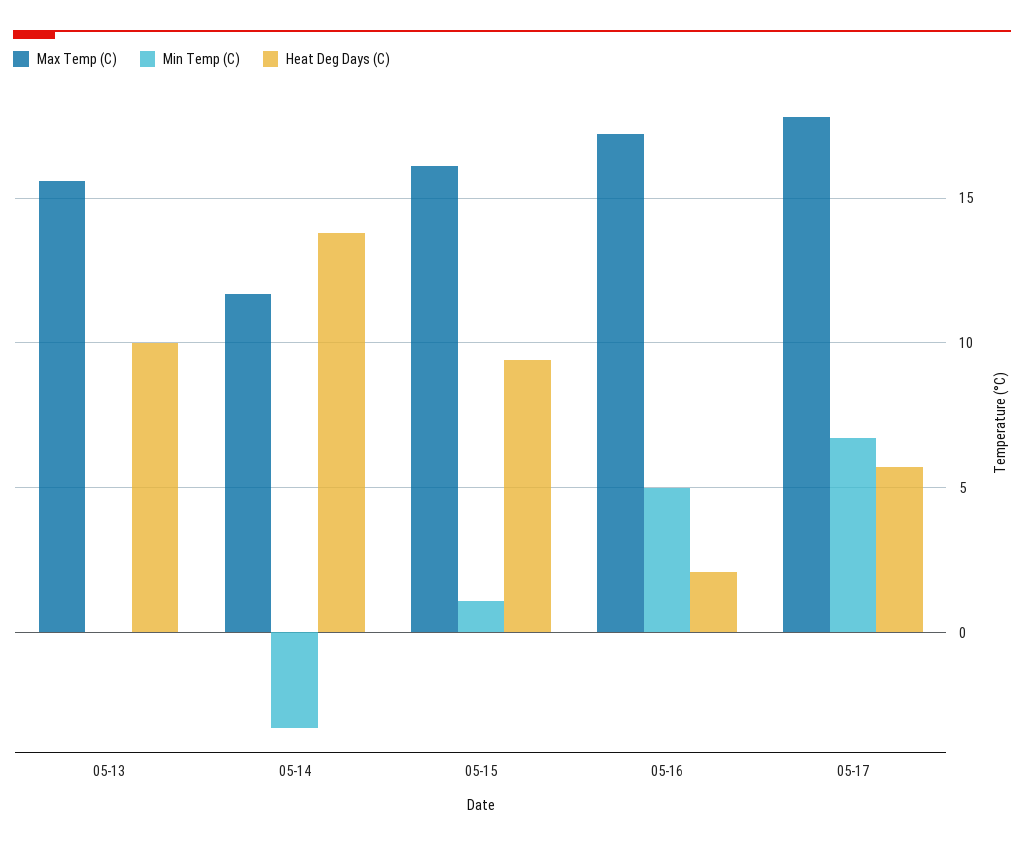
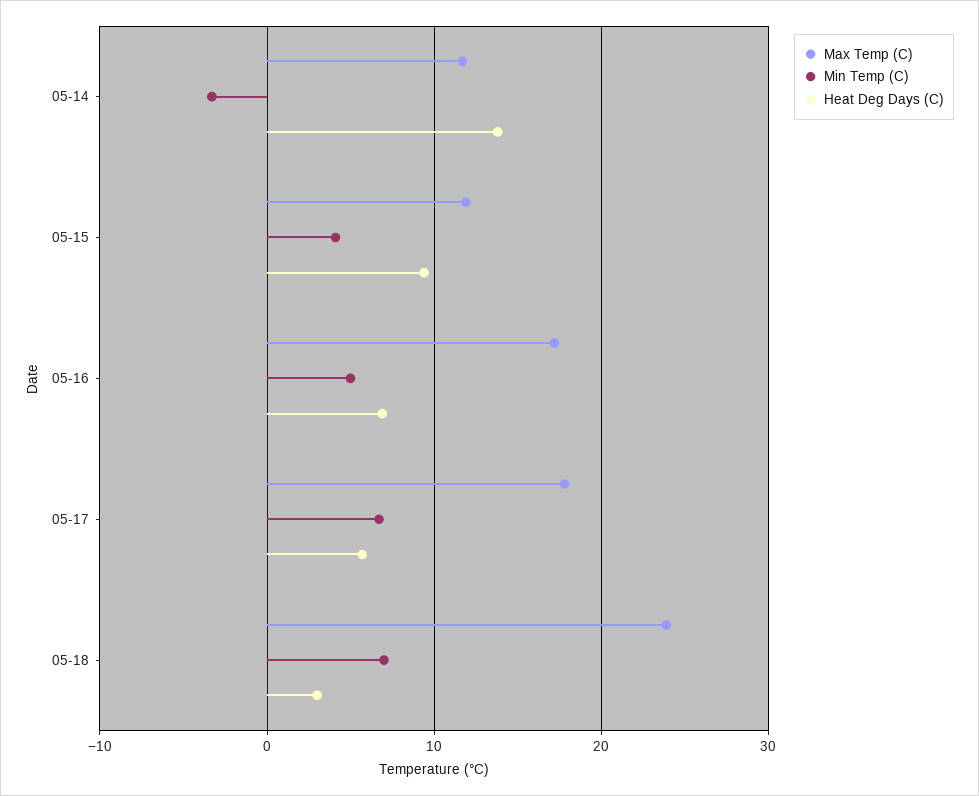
Max Temp (C), 05-13: 15.5 -> none
Min Temp (C), 05-13: 0 -> none
Heat Deg Days (C), 05-13: 10 -> none
Max Temp (C), 05-15: 16 -> 12
Min Temp (C), 05-15: 1 -> 4
Heat Deg Days (C), 05-16: 2 -> 7
Max Temp (C), 05-18: none -> 24
Min Temp (C), 05-18: none -> 7
Heat Deg Days (C), 05-18: none -> 3

